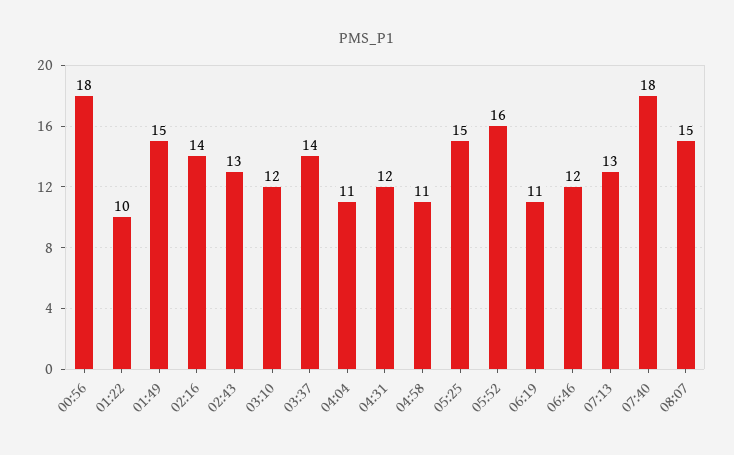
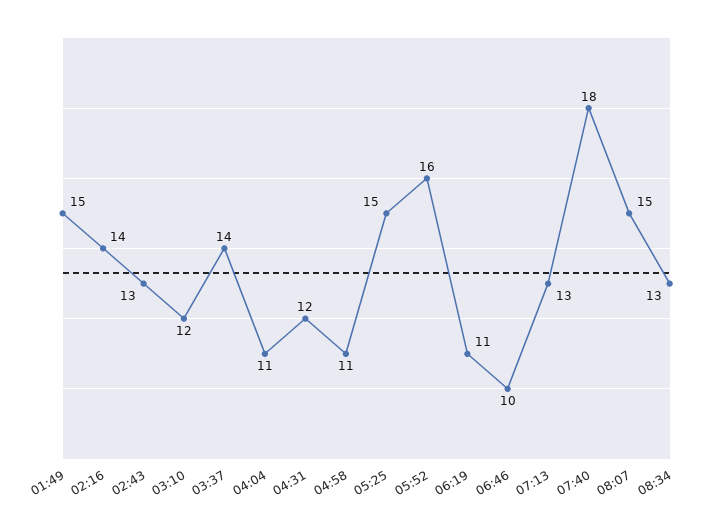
00:56: 18 -> none
01:22: 10 -> none
06:46: 12 -> 10
08:34: none -> 13

